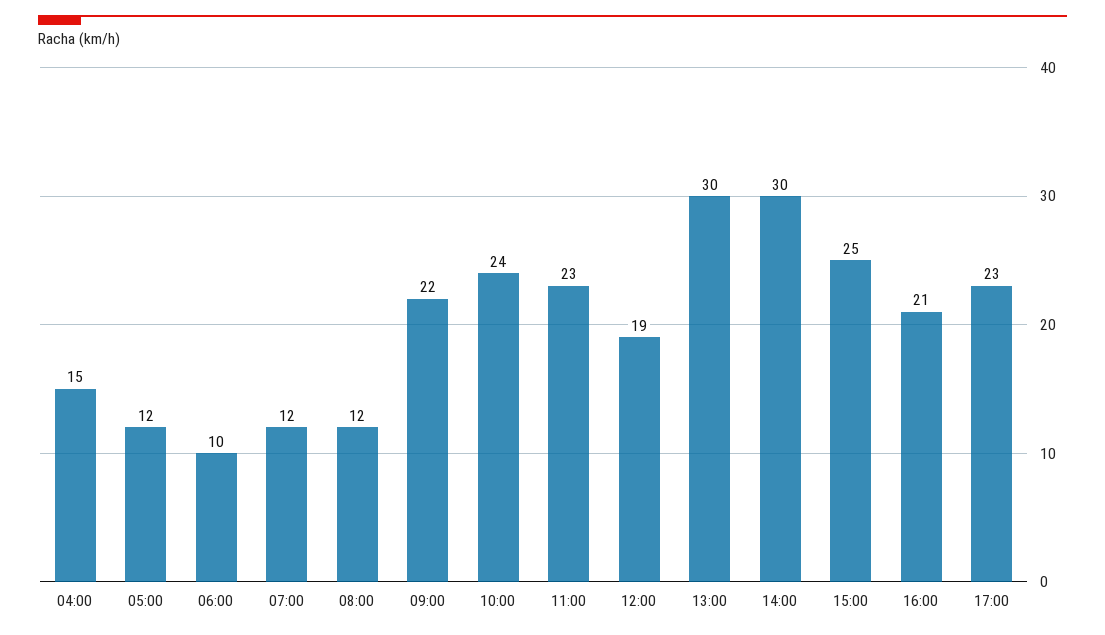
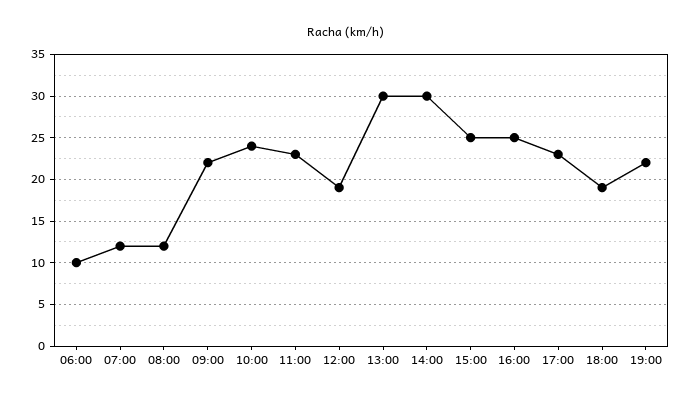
04:00: 15 -> none
05:00: 12 -> none
16:00: 21 -> 25
18:00: none -> 19
19:00: none -> 22

